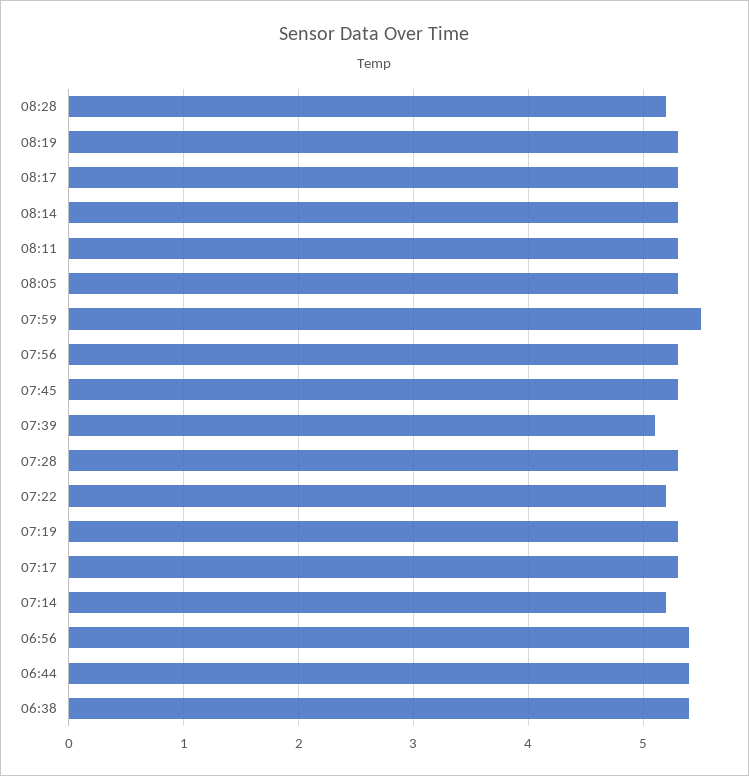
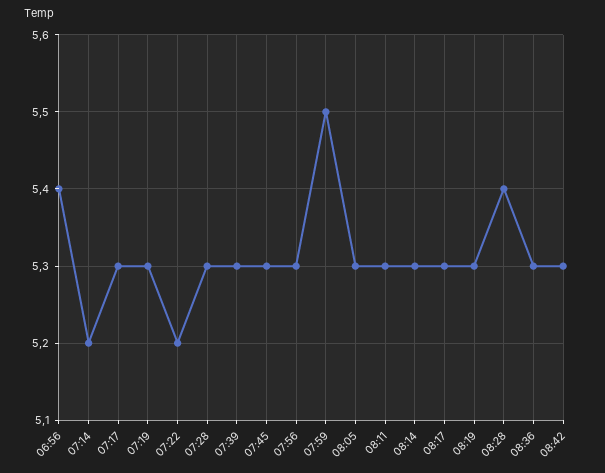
08:28: 5.2 -> 5.4
07:39: 5.1 -> 5.3
06:44: 5.4 -> none
06:38: 5.4 -> none
08:36: none -> 5.3
08:42: none -> 5.3

